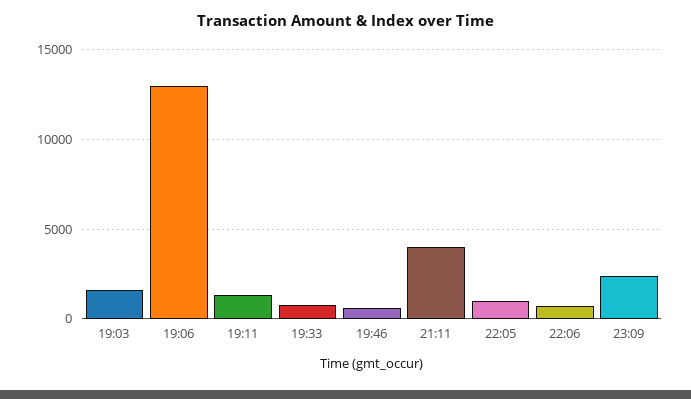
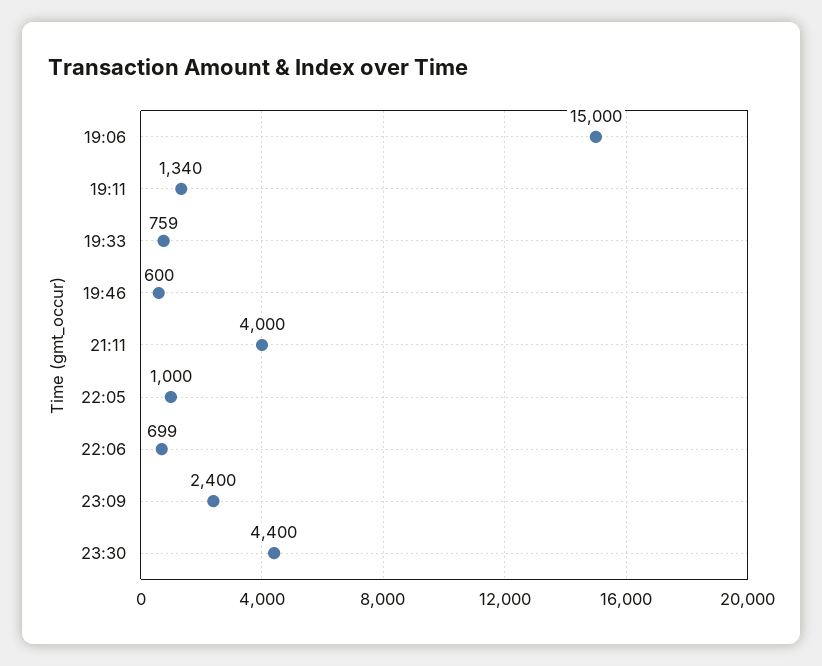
19:03: 1500 -> none
19:06: 13000 -> 15000
23:30: none -> 4400

